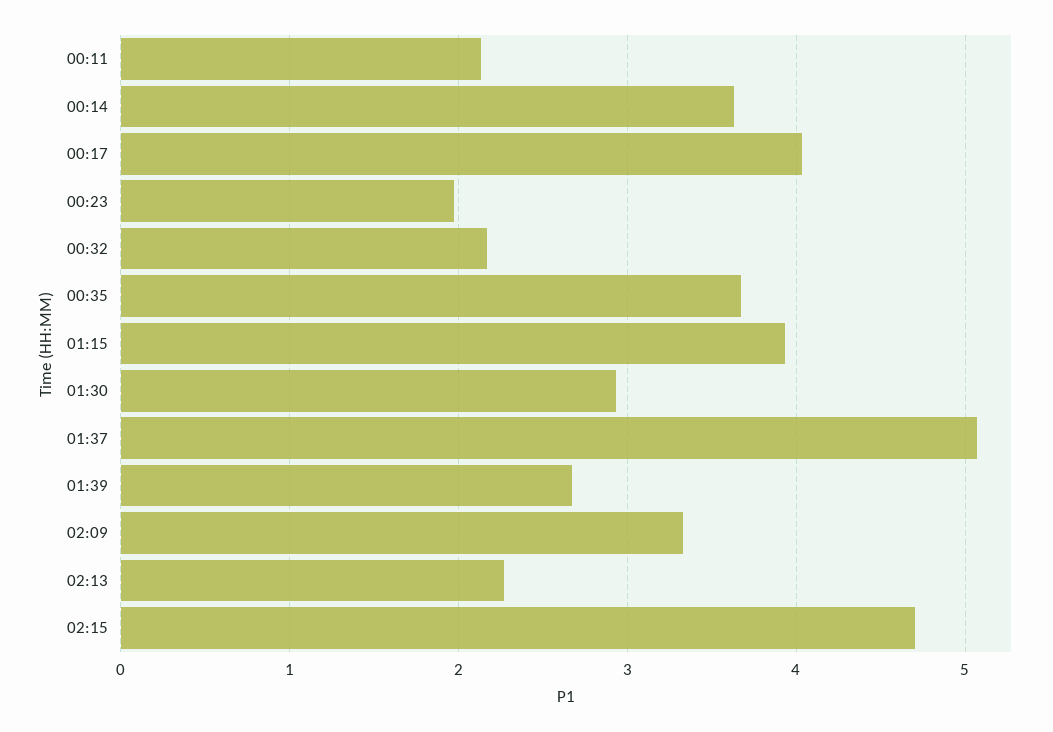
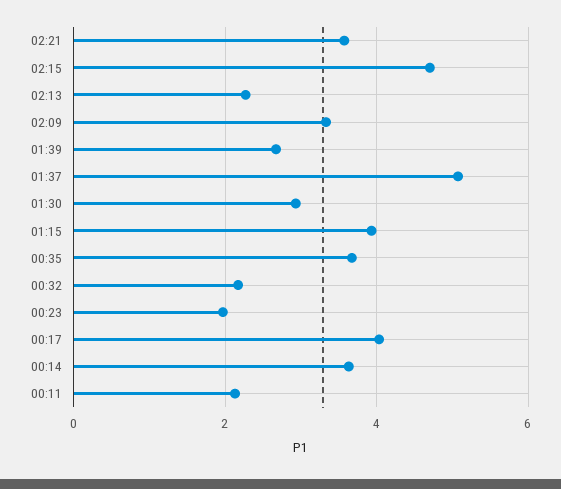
02:21: none -> 3.6

